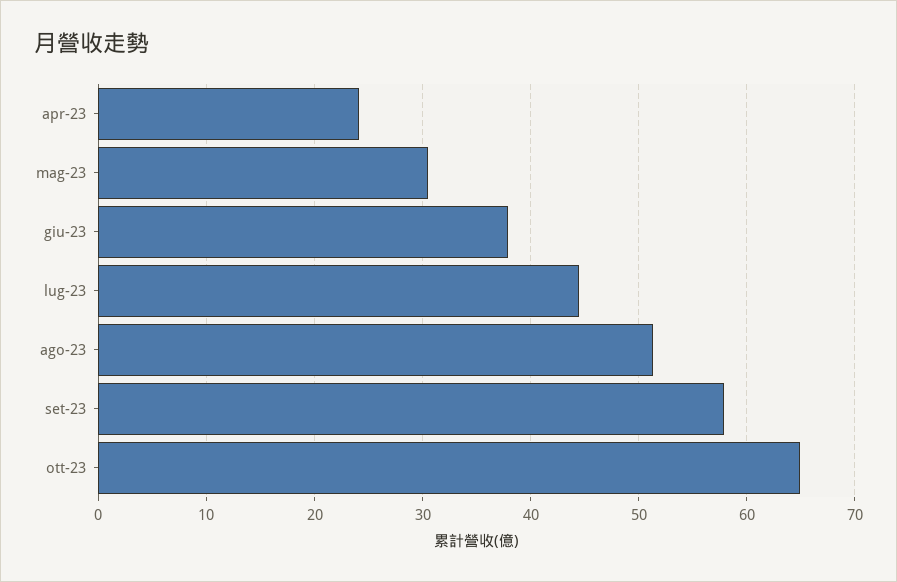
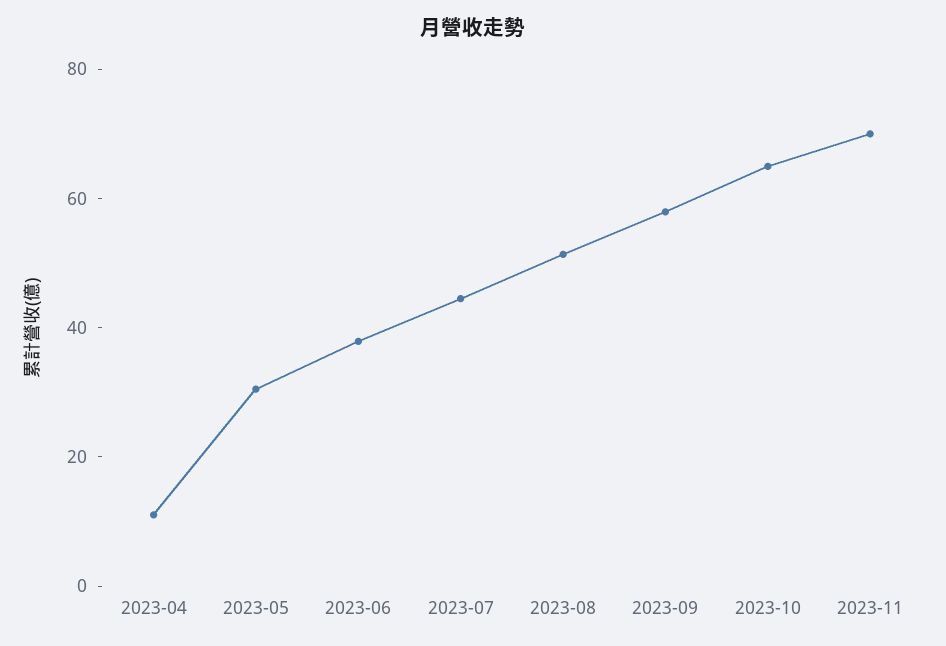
apr-23: 24 -> 10
2023-11: none -> 70

